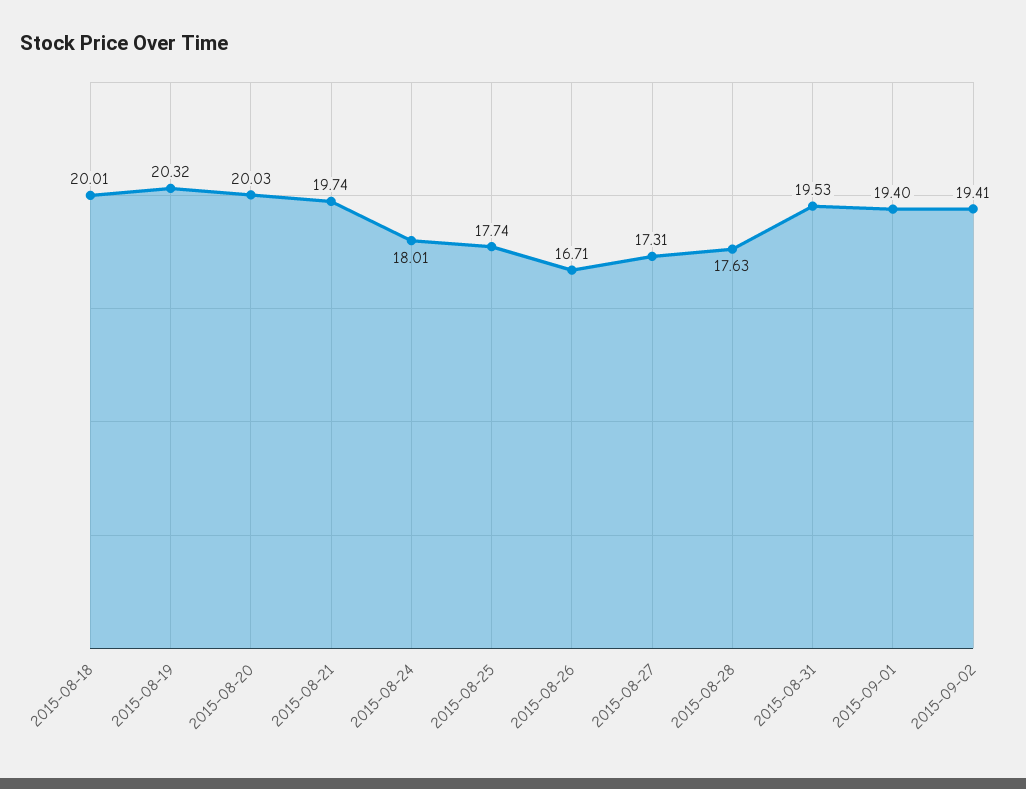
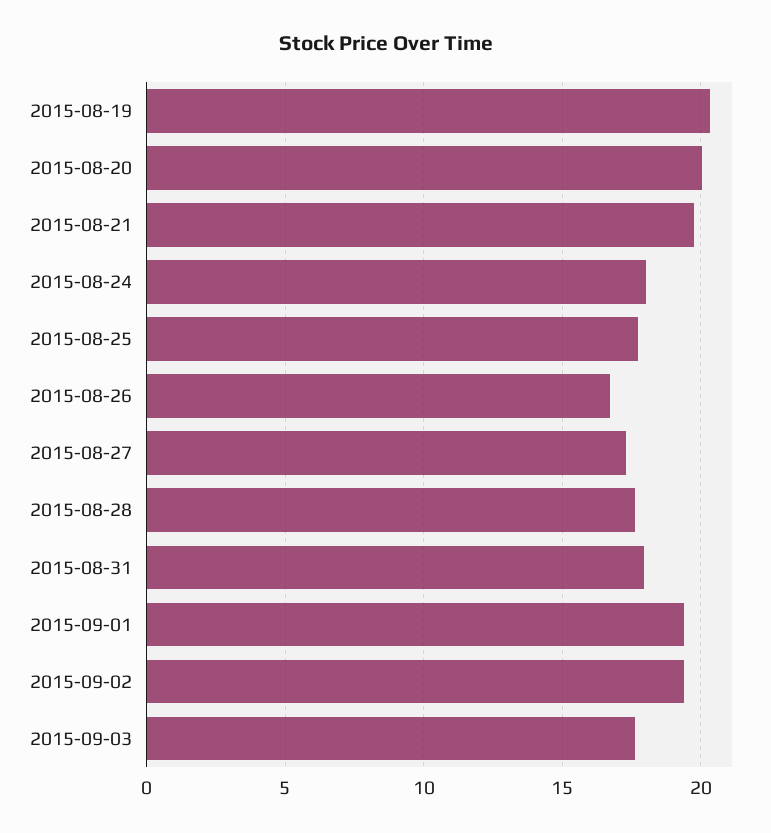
2015-08-18: 20.01 -> none
2015-08-31: 19.53 -> 18
2015-09-03: none -> 17.5

